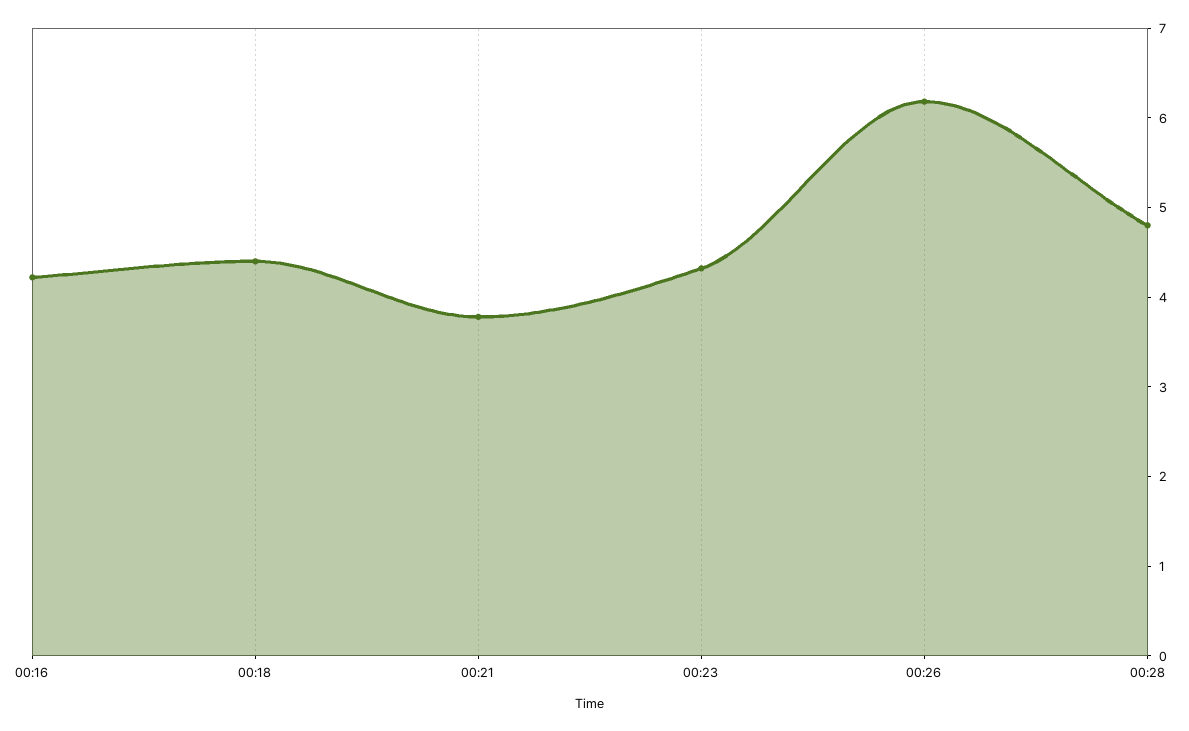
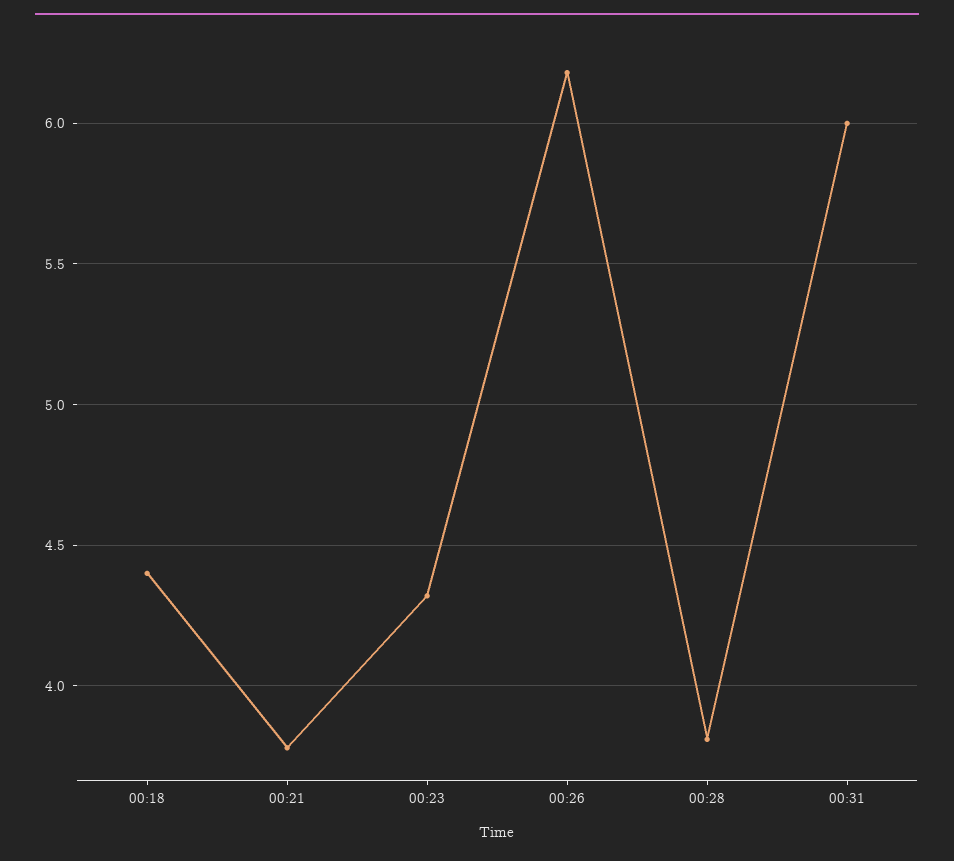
00:16: 4.2 -> none
00:28: 4.8 -> 3.8
00:31: none -> 6

